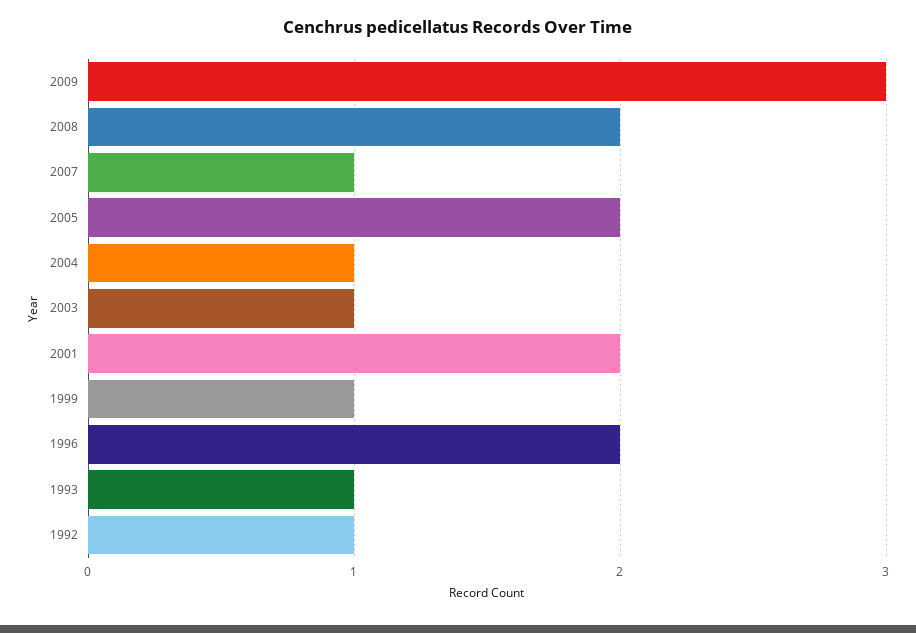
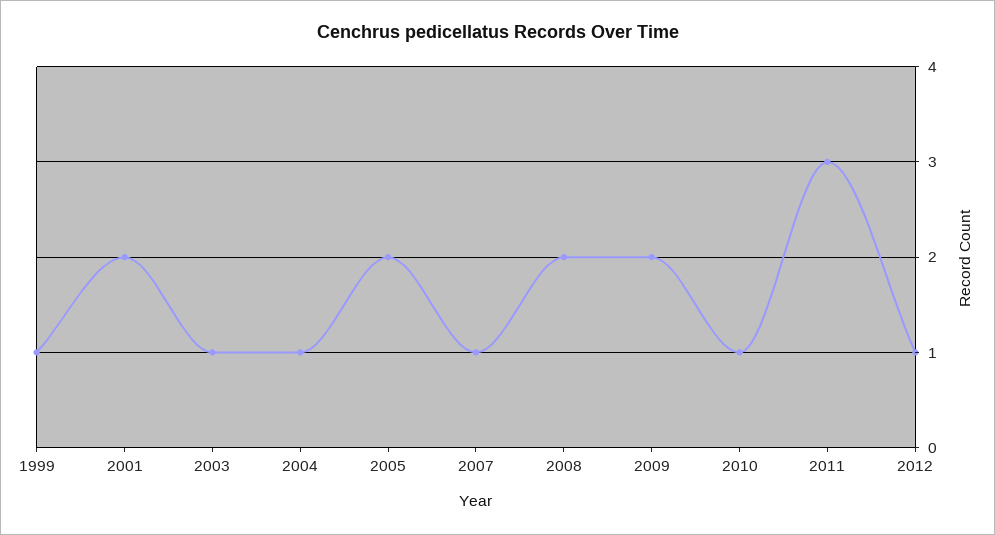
2009: 3 -> 2
1996: 2 -> none
1993: 1 -> none
1992: 1 -> none
2010: none -> 1
2011: none -> 3
2012: none -> 1

